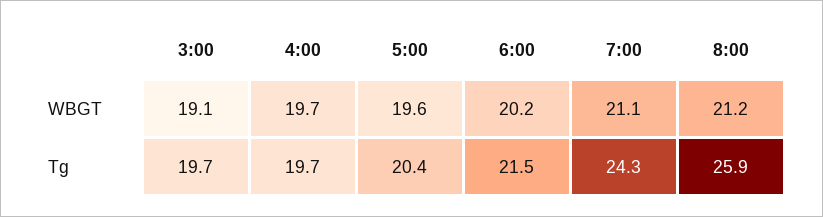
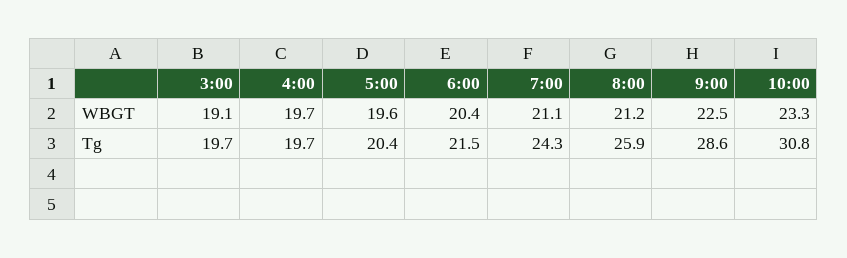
6:00, WBGT: 20.2 -> 20.4
9:00, WBGT: none -> 22.5
10:00, WBGT: none -> 23.3
9:00, Tg: none -> 28.6
10:00, Tg: none -> 30.8

